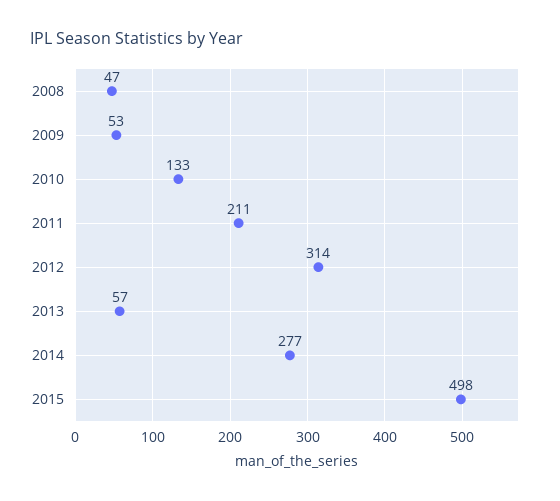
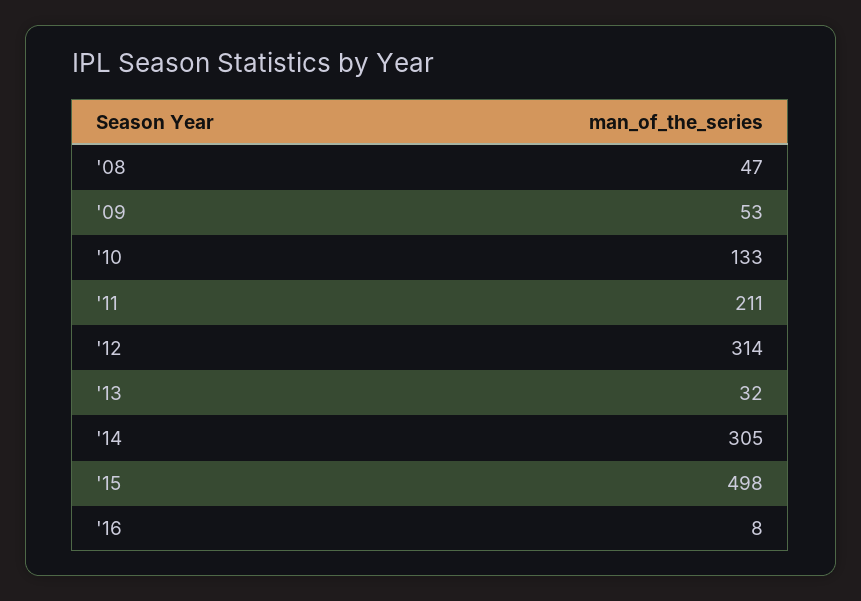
2013: 57 -> 32
2014: 277 -> 305
'16: none -> 8

